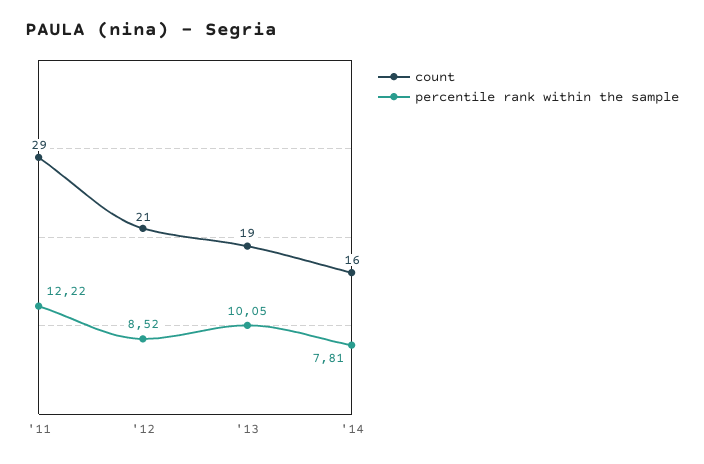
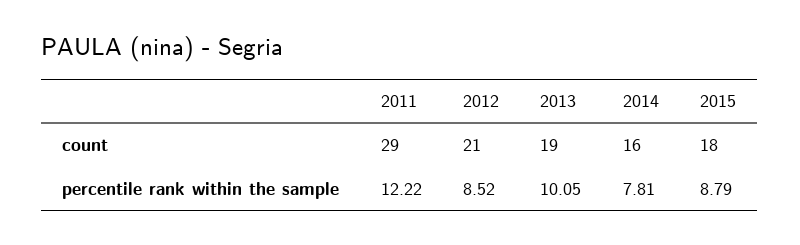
count, 2015: none -> 18
percentile rank within the sample, 2015: none -> 8.79

